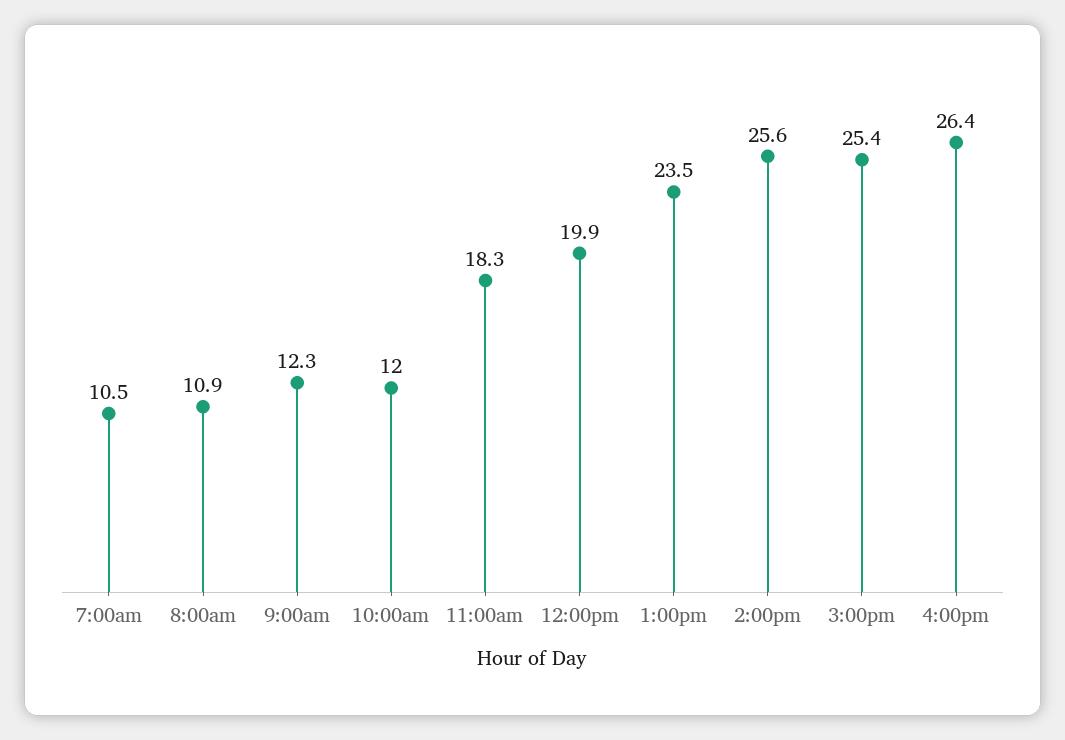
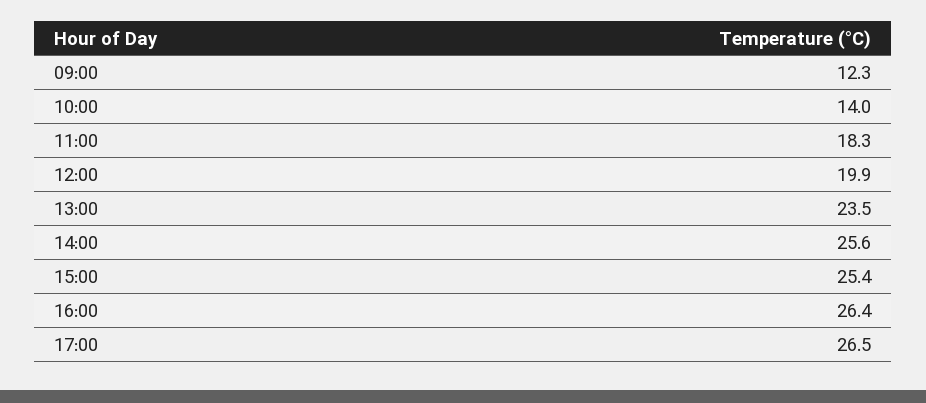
7:00am: 10.5 -> none
8:00am: 10.9 -> none
10:00am: 12 -> 14
17:00: none -> 26.5

